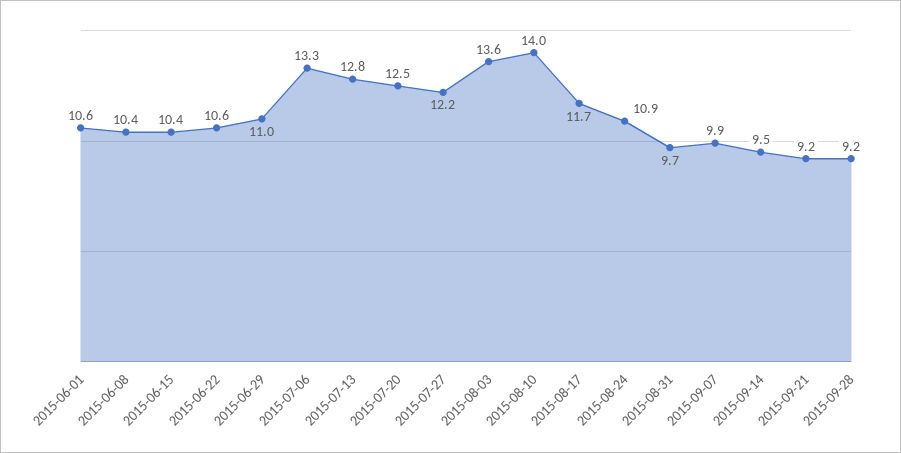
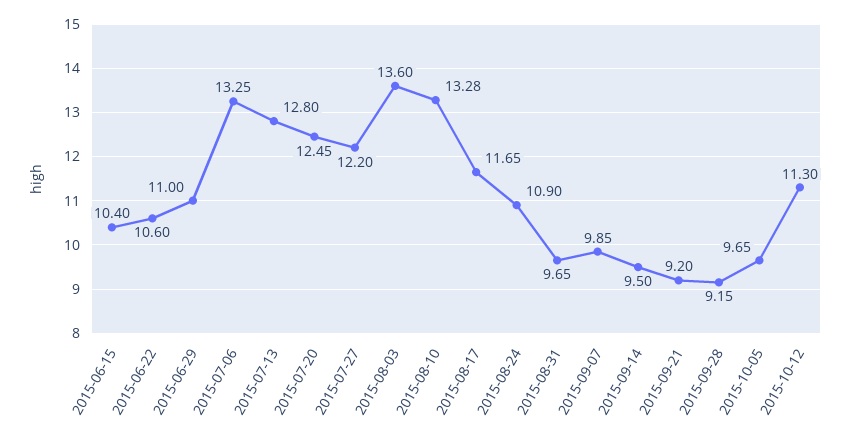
2015-06-01: 10.6 -> none
2015-06-08: 10.4 -> none
2015-08-10: 14 -> 13.28
2015-10-05: none -> 9.65
2015-10-12: none -> 11.3

